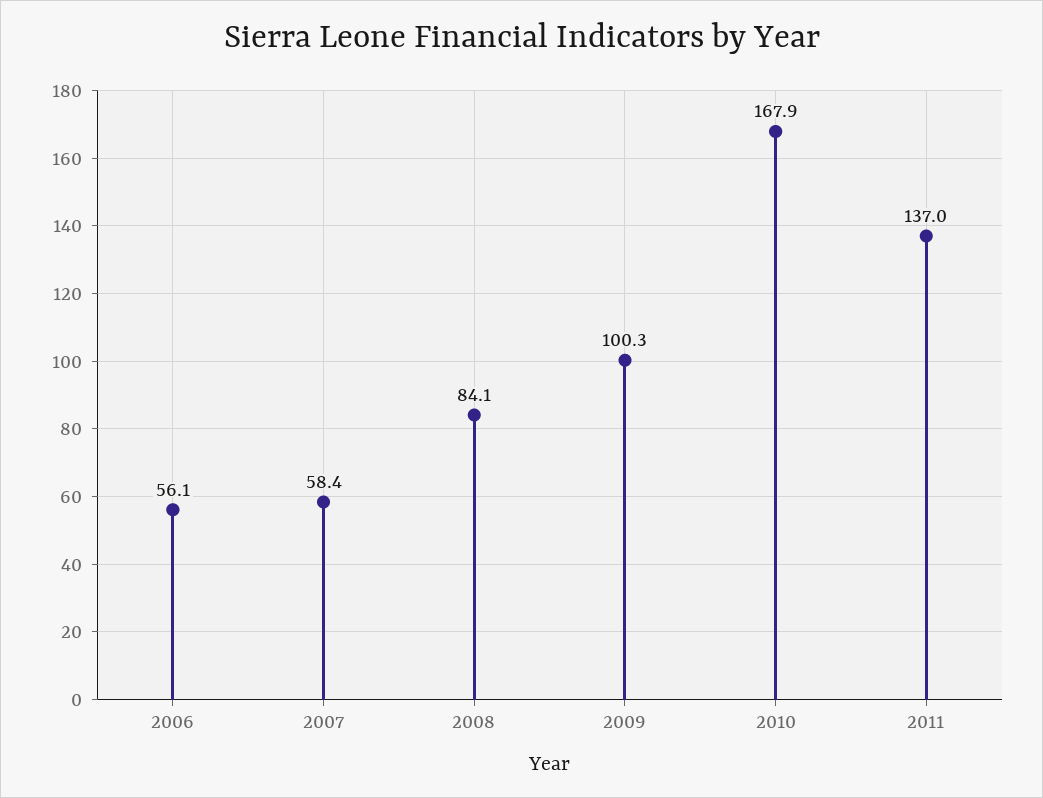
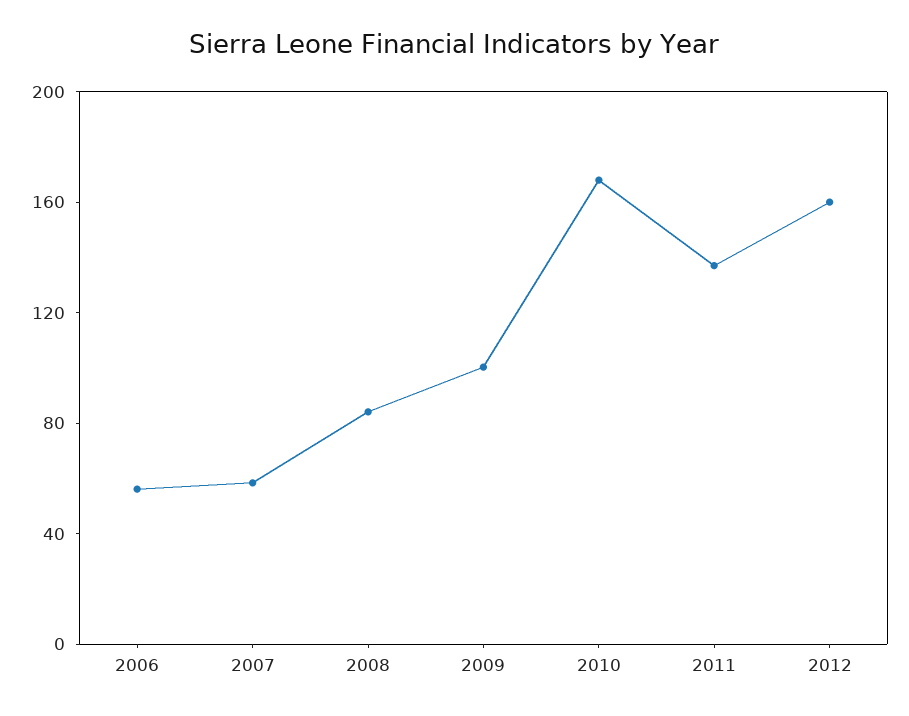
2012: none -> 160

